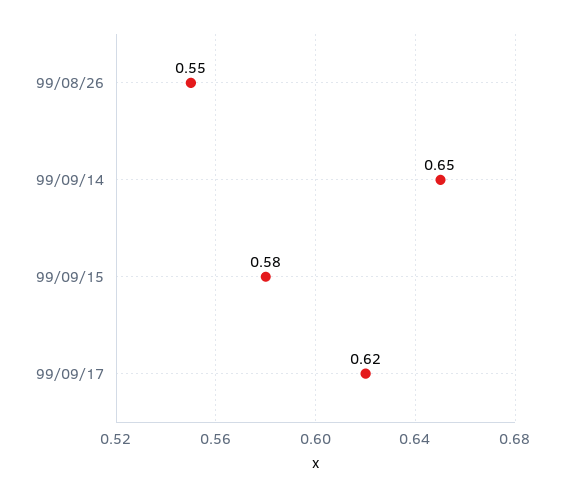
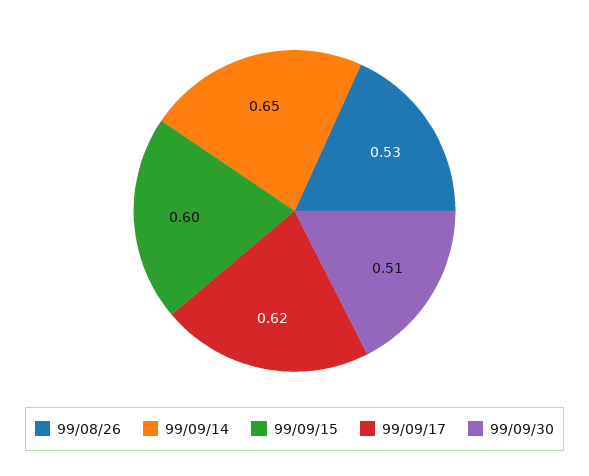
99/08/26: 0.55 -> 0.53
99/09/15: 0.58 -> 0.6
99/09/30: none -> 0.51

